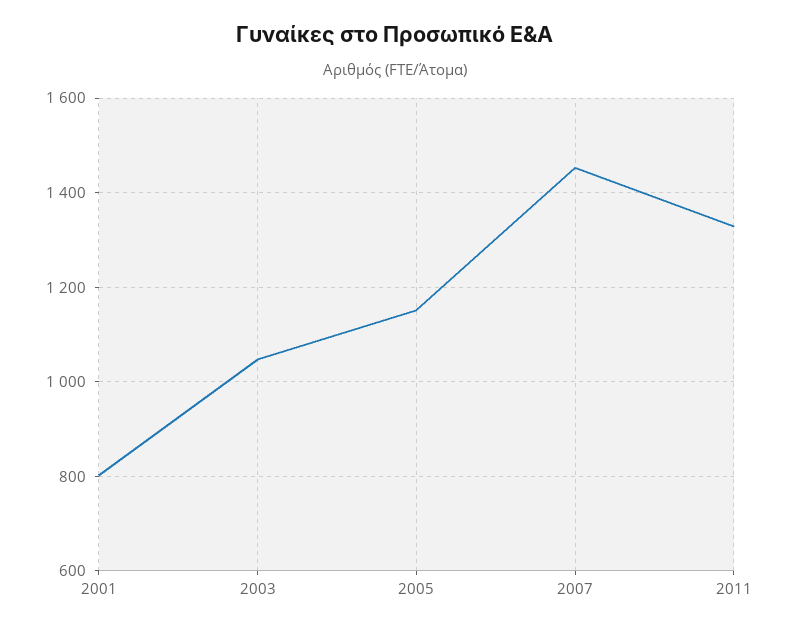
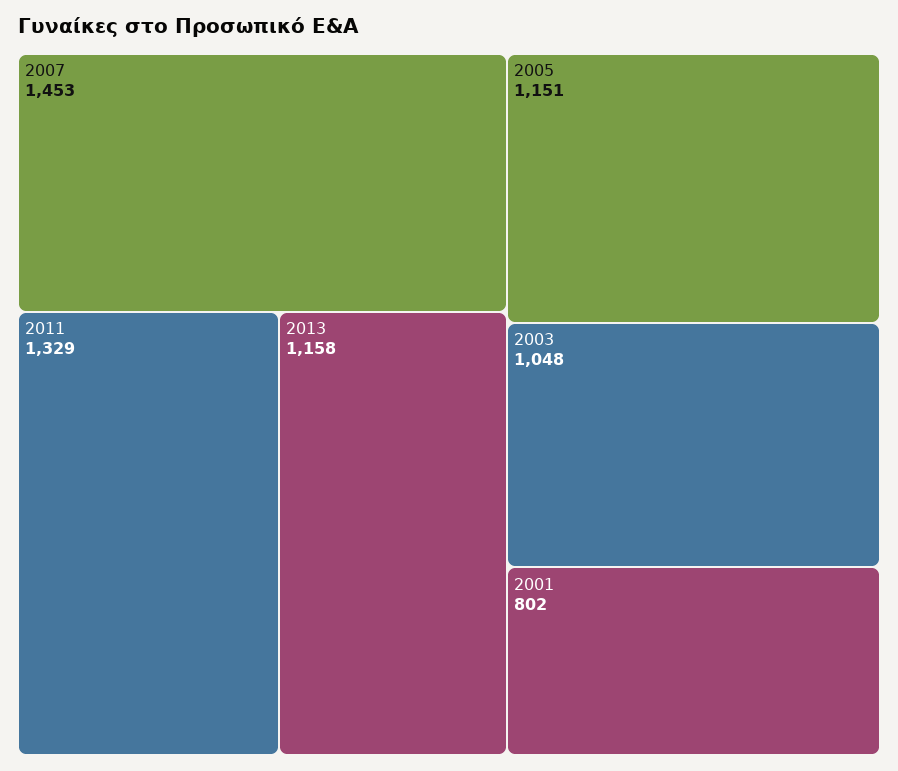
2013: none -> 1158

